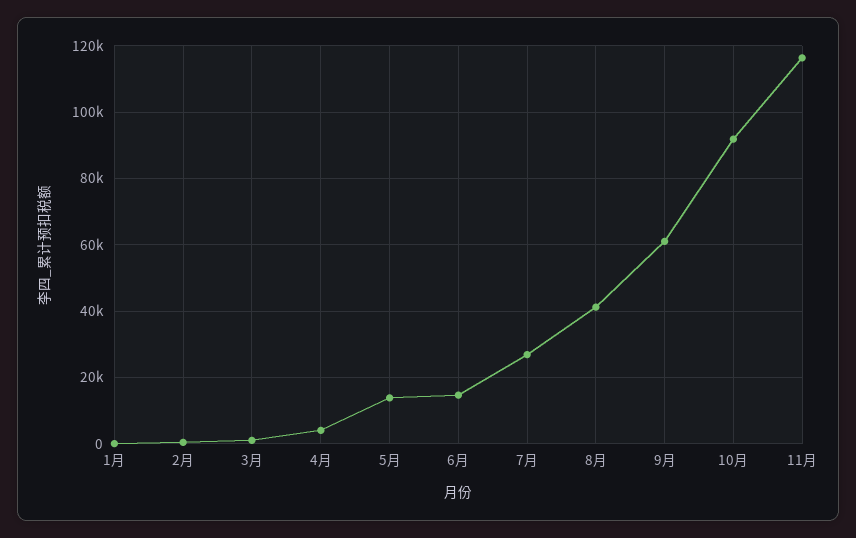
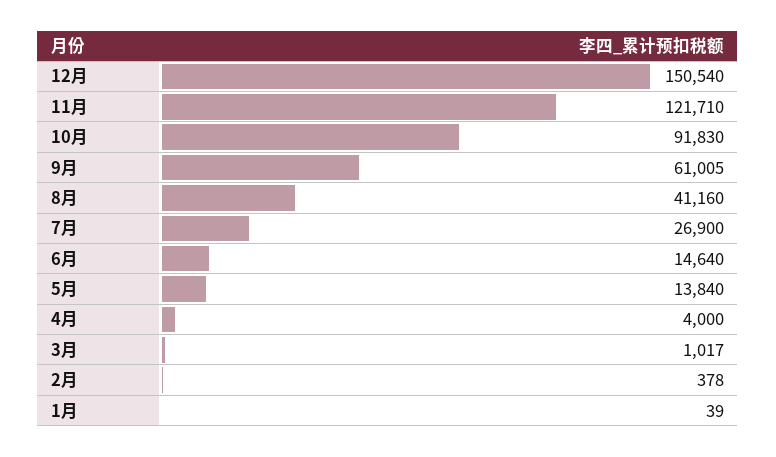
11月: 116000 -> 121710
12月: none -> 150540

